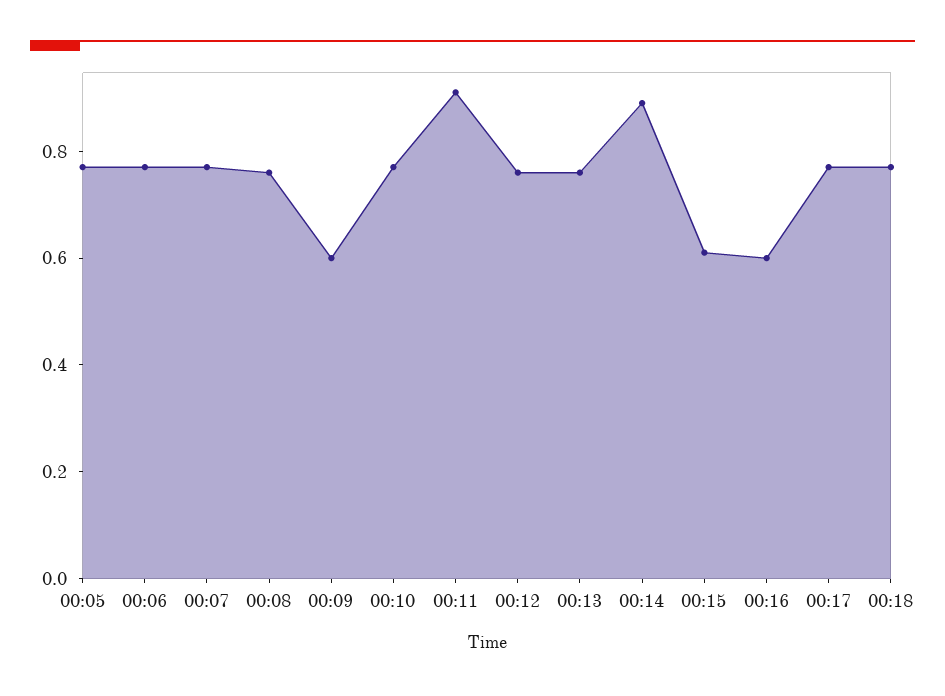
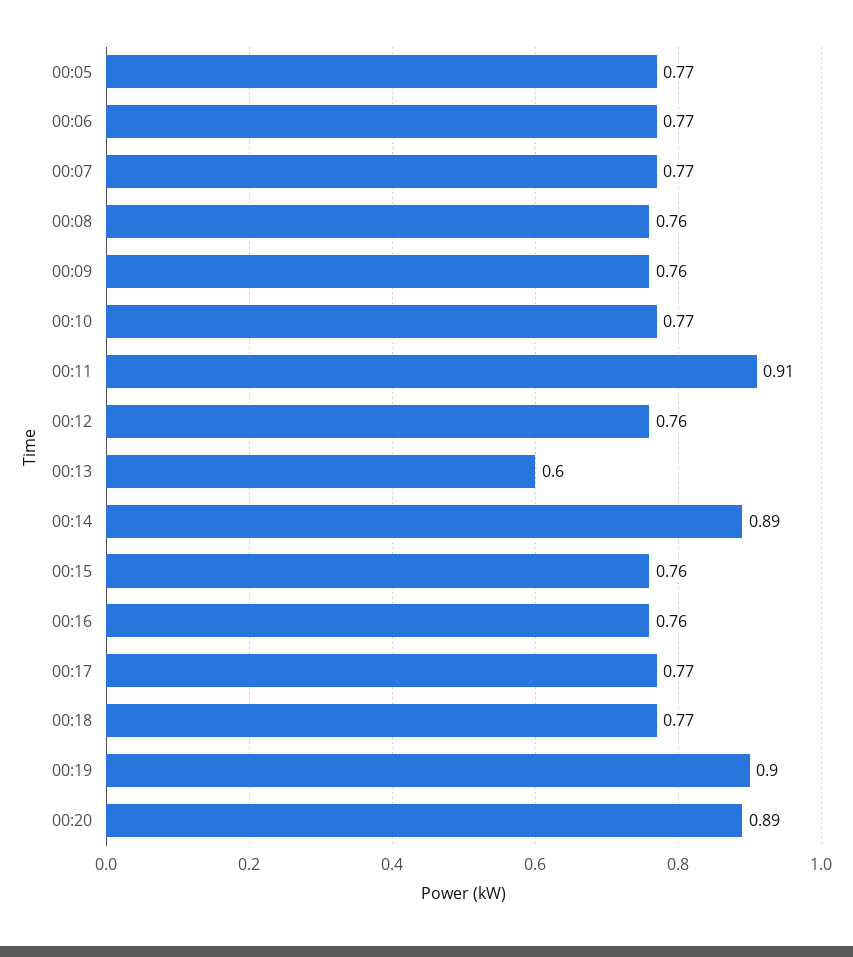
00:09: 0.6 -> 0.76
00:13: 0.75 -> 0.6
00:15: 0.6 -> 0.76
00:16: 0.6 -> 0.76
00:19: none -> 0.9
00:20: none -> 0.89

